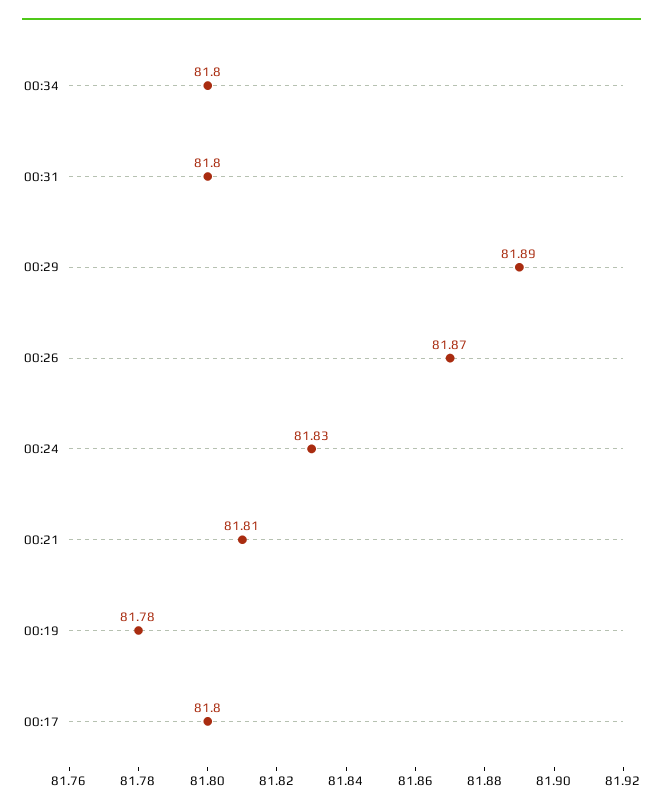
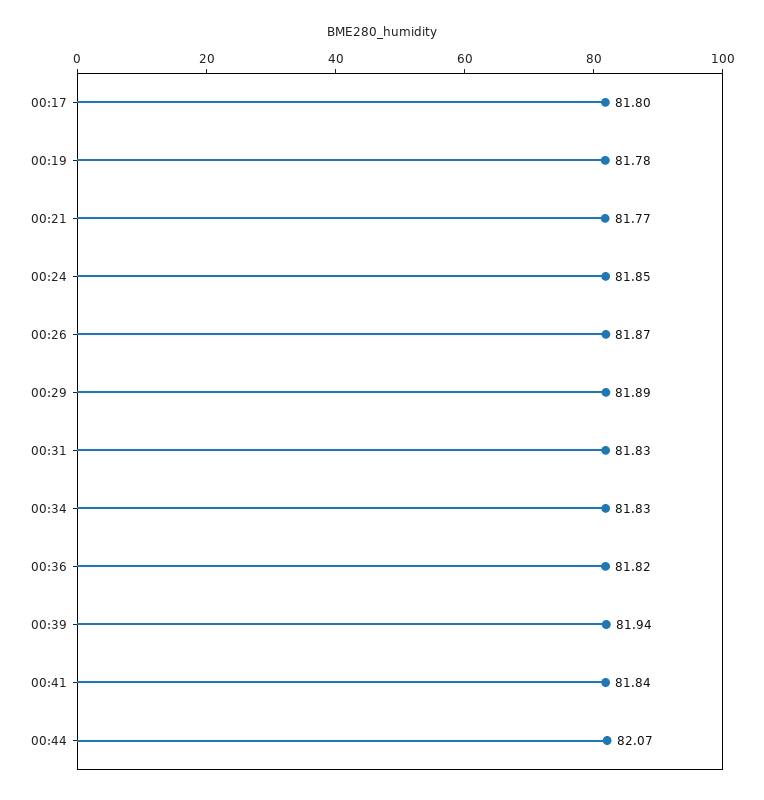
00:34: 81.8 -> 81.83
00:31: 81.8 -> 81.83
00:24: 81.83 -> 81.85
00:21: 81.81 -> 81.77
00:36: none -> 81.82
00:39: none -> 81.94
00:41: none -> 81.84
00:44: none -> 82.07

